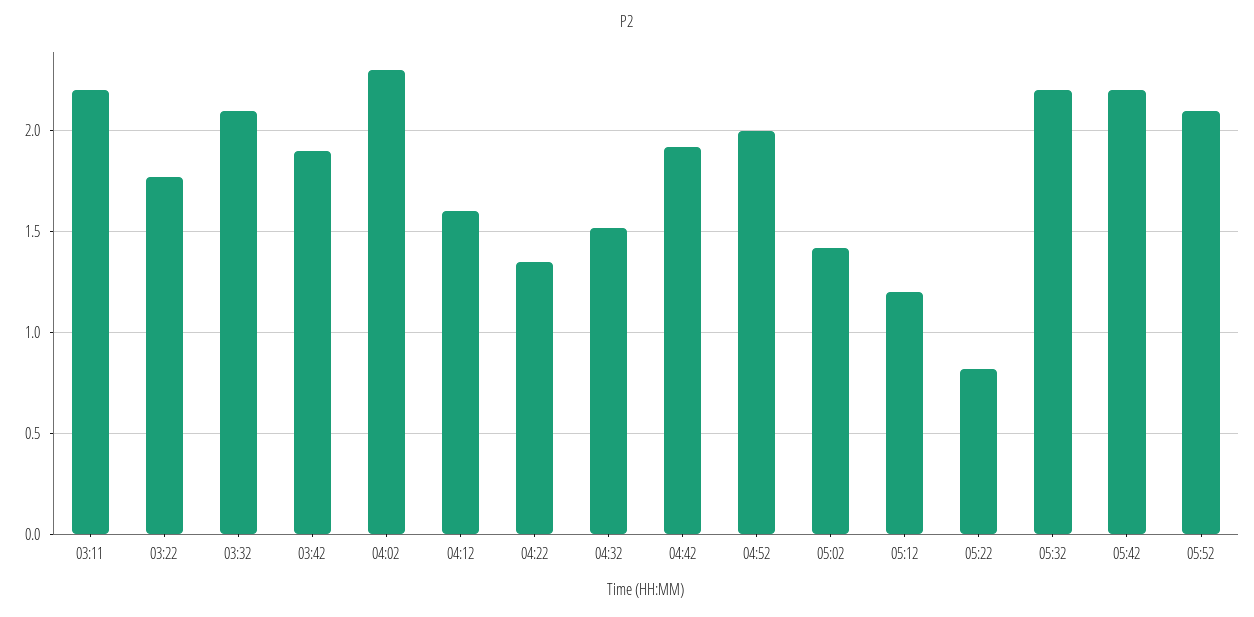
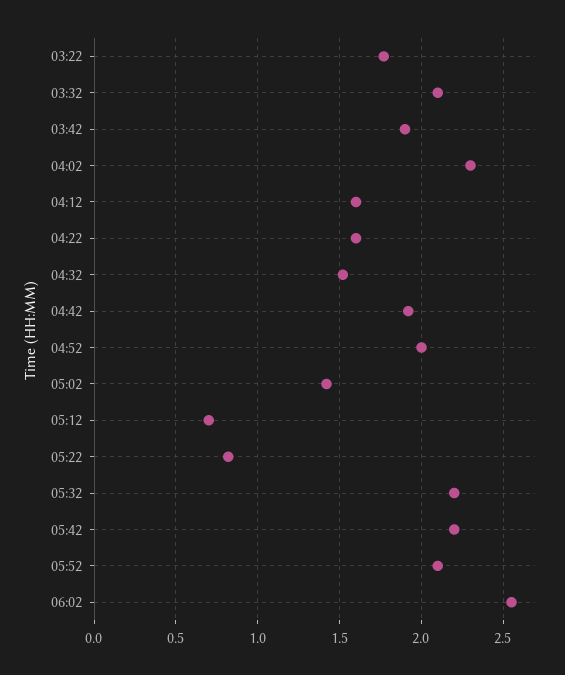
03:11: 2.2 -> none
04:22: 1.35 -> 1.6
05:12: 1.2 -> 0.7
06:02: none -> 2.55

